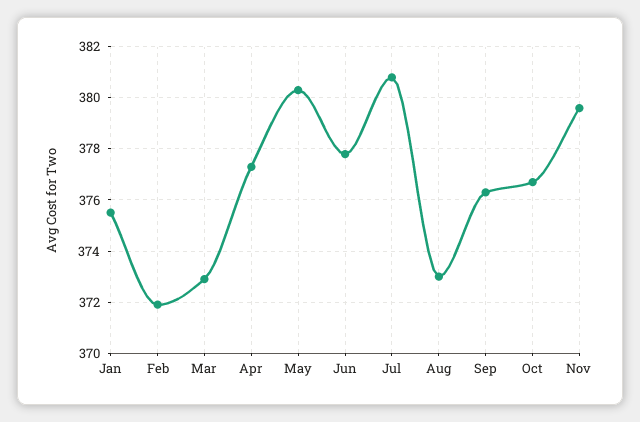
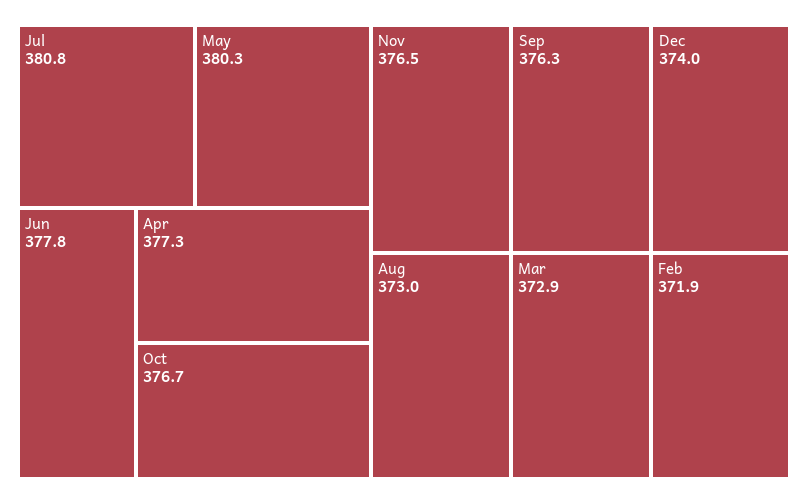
Jan: 375.5 -> none
Nov: 379.5 -> 376.5
Dec: none -> 374

